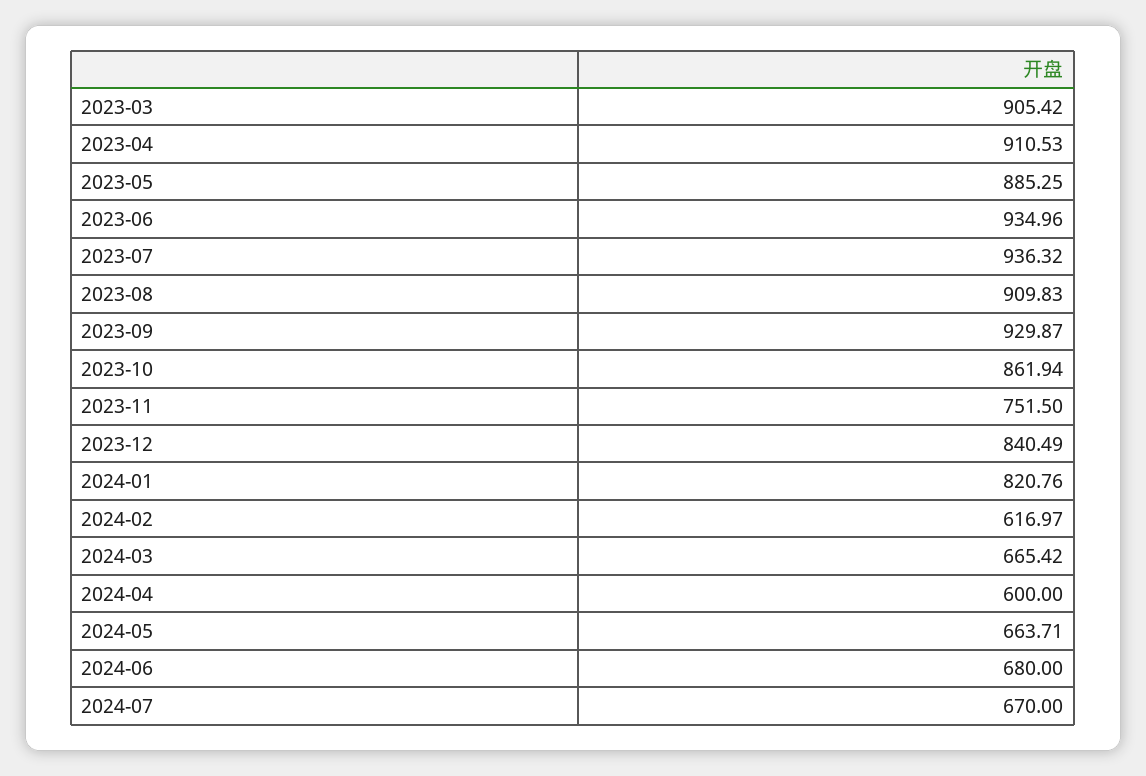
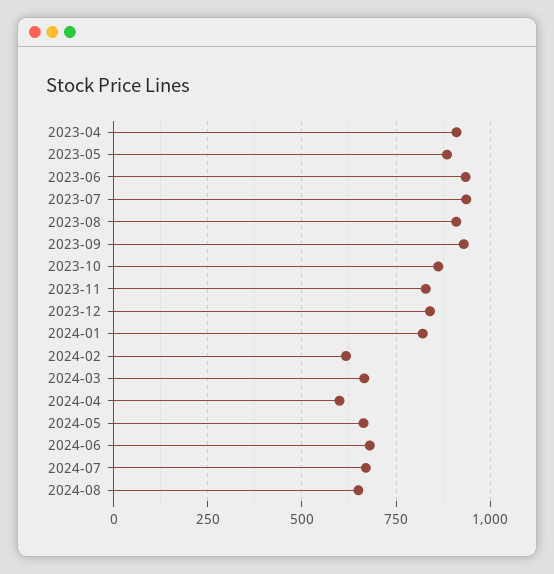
2023-03: 905.42 -> none
2023-11: 751.5 -> 825
2024-08: none -> 650

